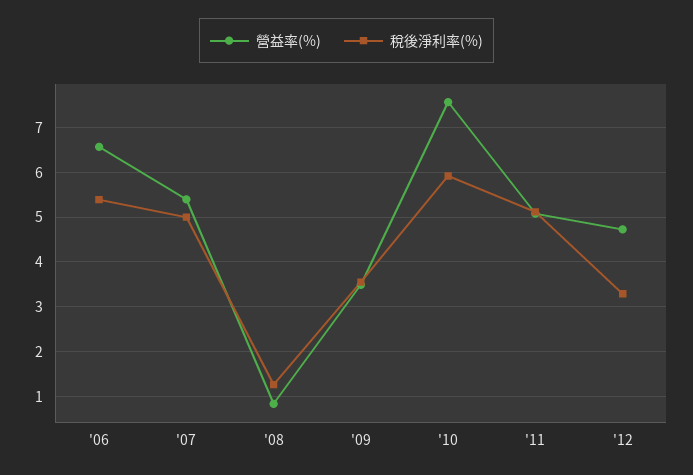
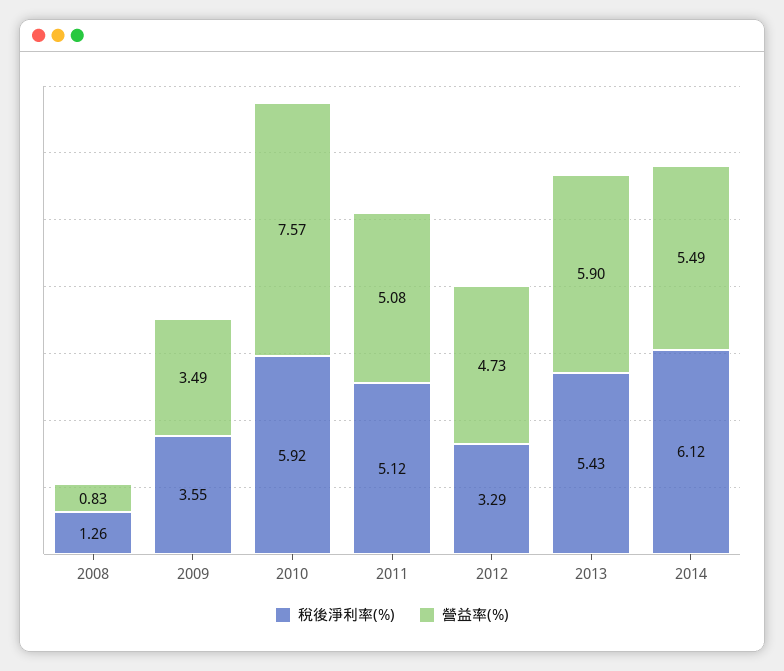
營益率(%), '06: 6.6 -> none
稅後淨利率(%), '06: 5.4 -> none
營益率(%), '07: 5.4 -> none
稅後淨利率(%), '07: 5 -> none
稅後淨利率(%), 2013: none -> 5.43
營益率(%), 2013: none -> 5.9
稅後淨利率(%), 2014: none -> 6.12
營益率(%), 2014: none -> 5.49

